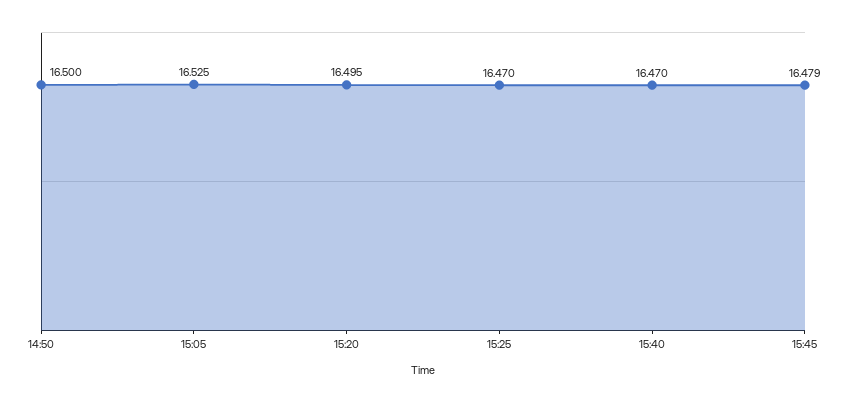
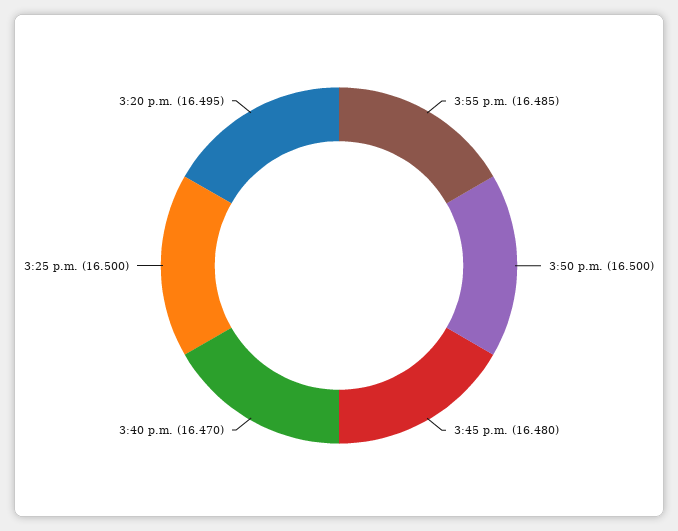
14:50: 16.5 -> none
15:05: 16.525 -> none
15:25: 16.47 -> 16.5
15:45: 16.479 -> 16.48
3:55 p.m.: none -> 16.485
3:50 p.m.: none -> 16.5

